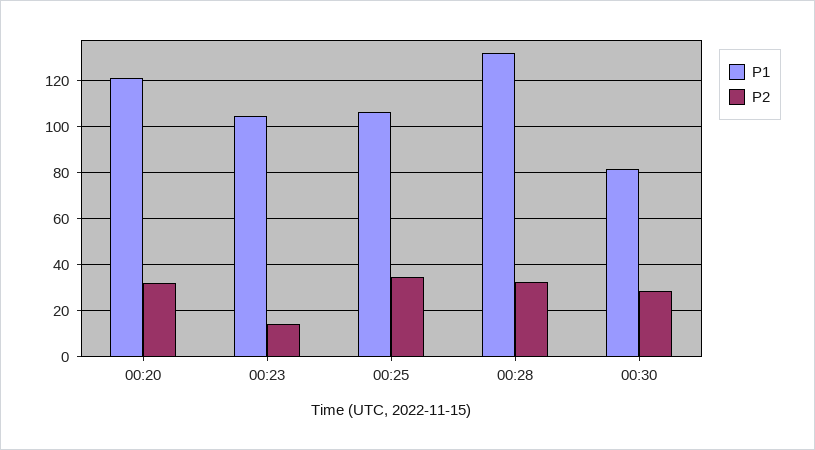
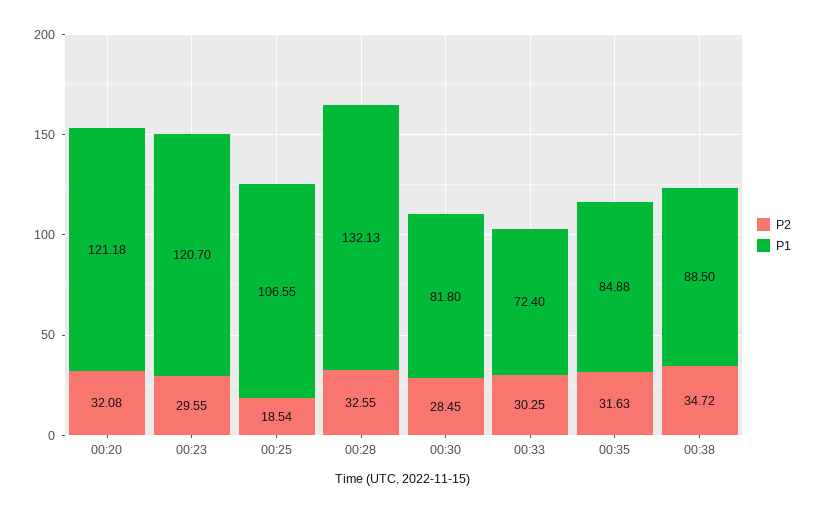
P1, 00:23: 105 -> 120.7
P2, 00:23: 15 -> 29.55
P2, 00:25: 35 -> 18.54
P2, 00:33: none -> 30.25
P1, 00:33: none -> 72.4
P2, 00:35: none -> 31.63
P1, 00:35: none -> 84.88
P2, 00:38: none -> 34.72
P1, 00:38: none -> 88.5

